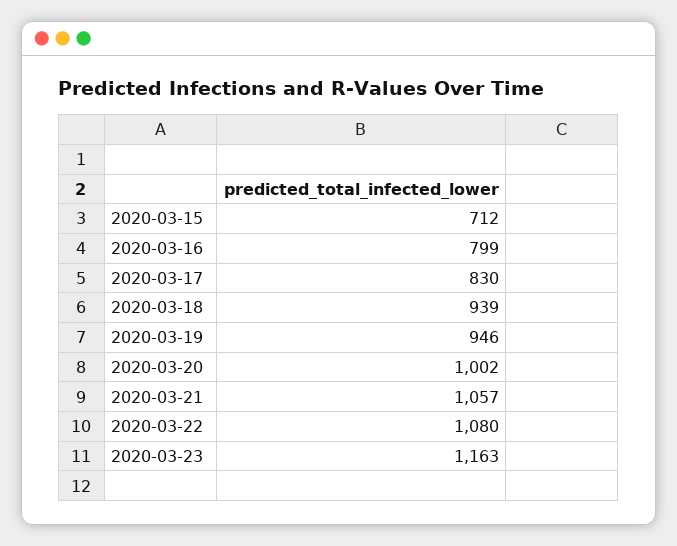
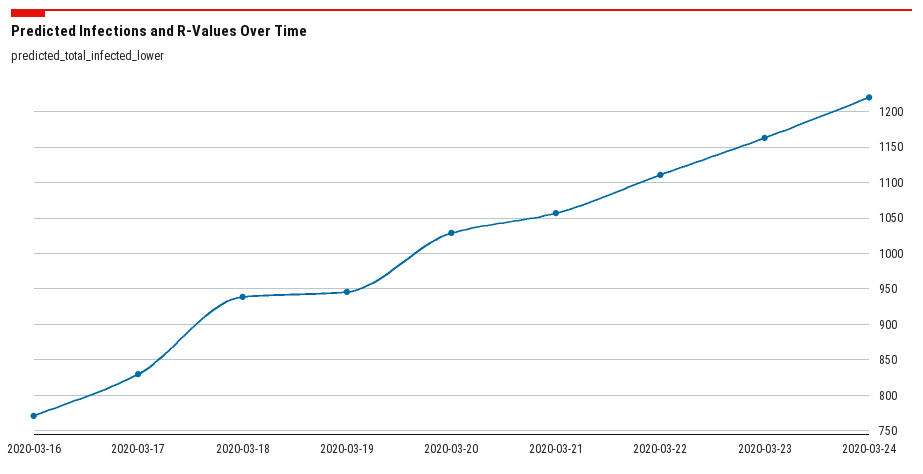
2020-03-15: 712 -> none
2020-03-16: 799 -> 770
2020-03-20: 1002 -> 1030
2020-03-22: 1080 -> 1110
2020-03-24: none -> 1220

